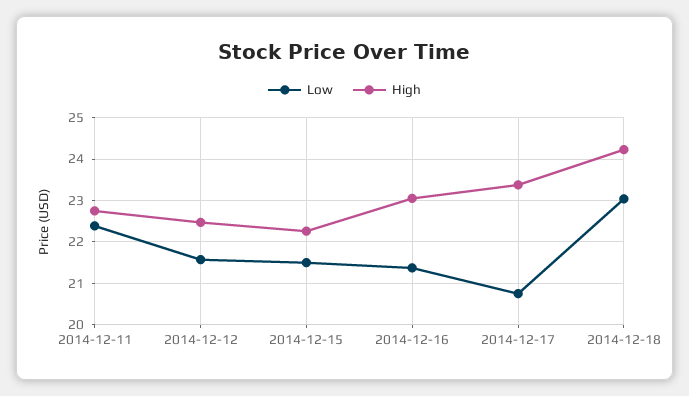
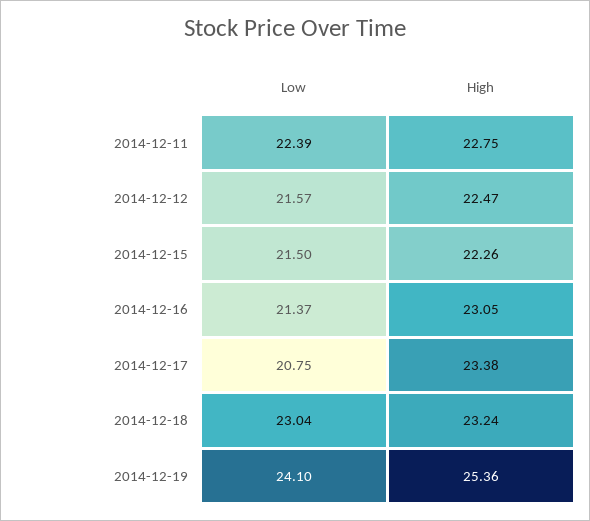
High, 2014-12-18: 24.2 -> 23.24
Low, 2014-12-19: none -> 24.1
High, 2014-12-19: none -> 25.36

